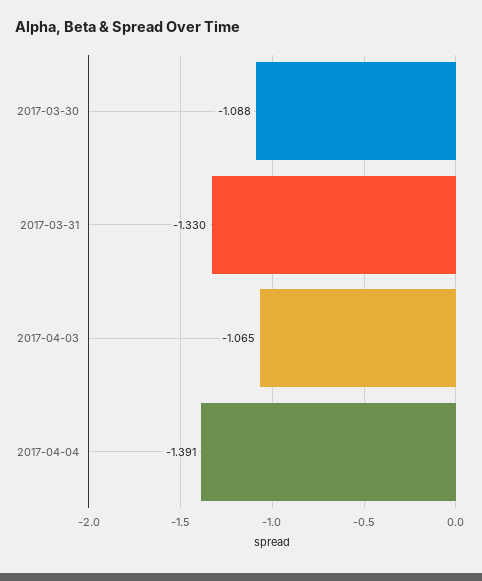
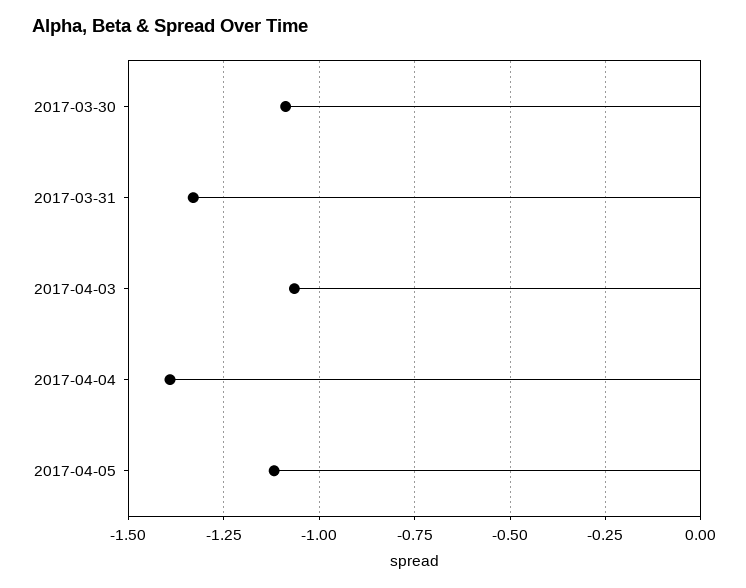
2017-04-05: none -> -1.125

